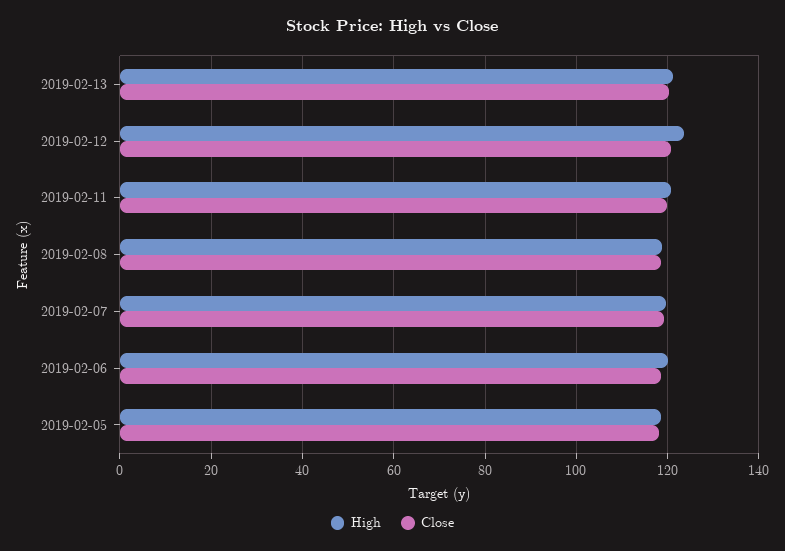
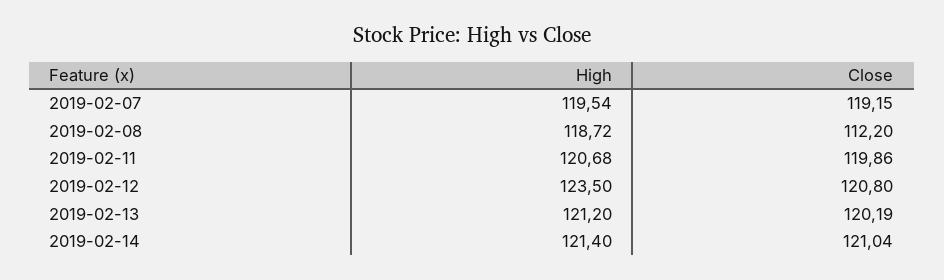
Close, 2019-02-08: 118 -> 112.2
High, 2019-02-06: 120 -> none
Close, 2019-02-06: 118 -> none
High, 2019-02-05: 118 -> none
Close, 2019-02-05: 118 -> none
High, 2019-02-14: none -> 121.4
Close, 2019-02-14: none -> 121.04

